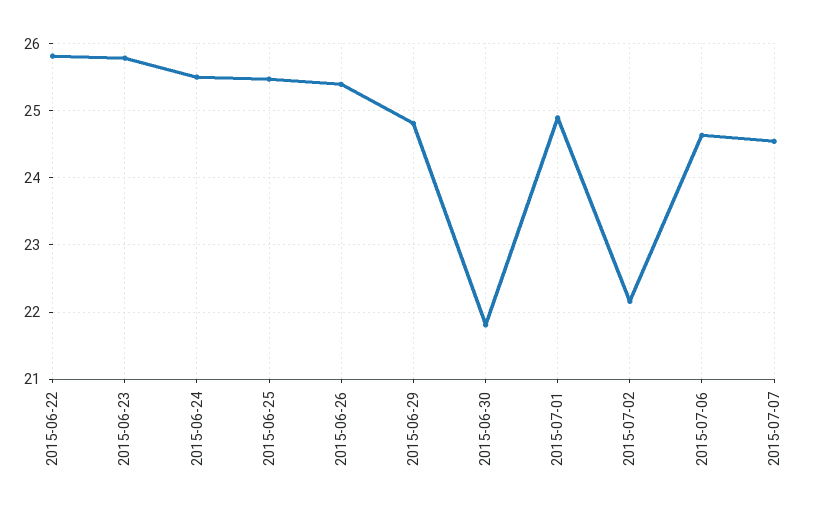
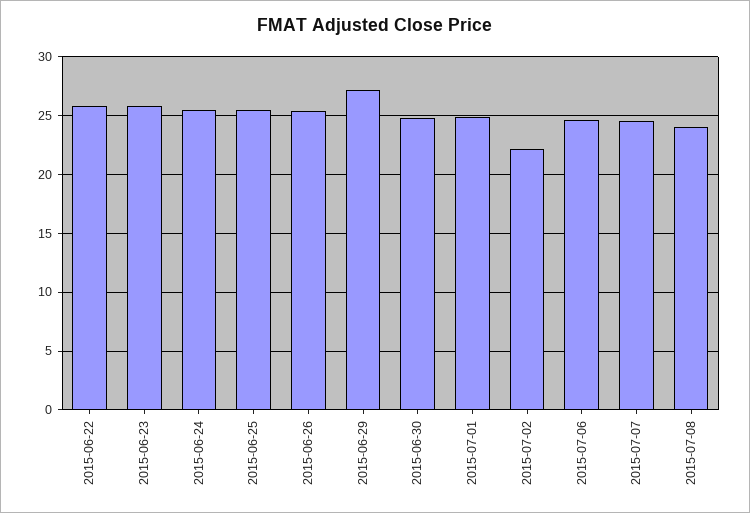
2015-06-29: 24.8 -> 27
2015-06-30: 21.8 -> 25
2015-07-08: none -> 24

